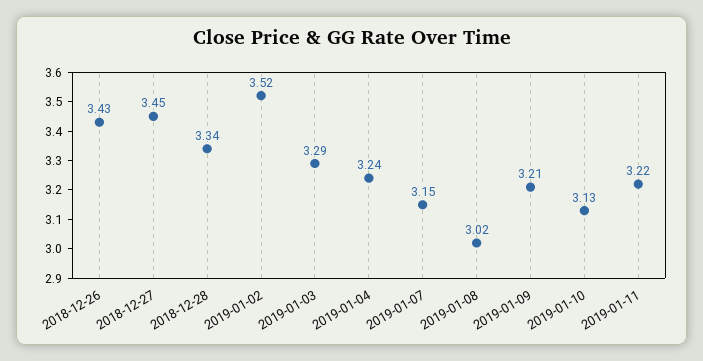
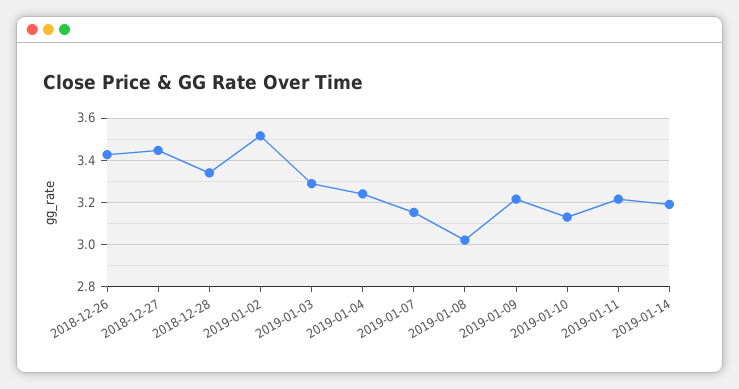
2019-01-14: none -> 3.2

